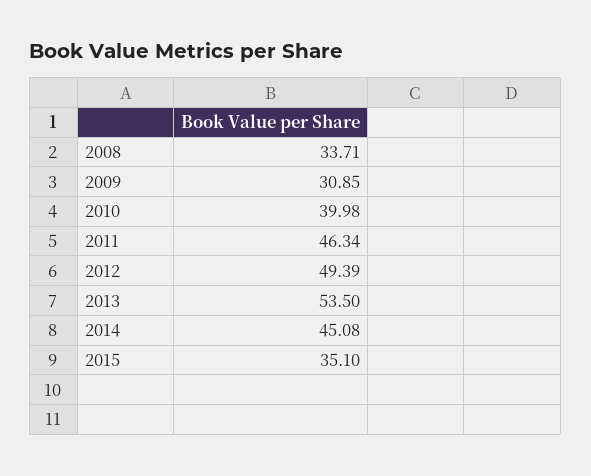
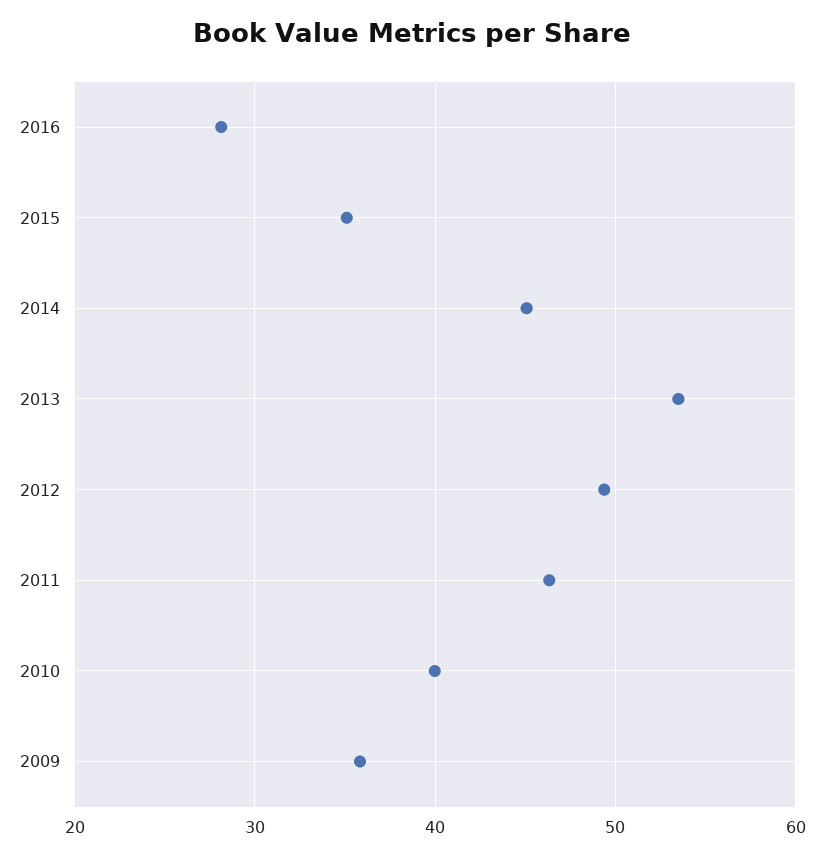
2008: 33.71 -> none
2009: 30.85 -> 36
2016: none -> 28

